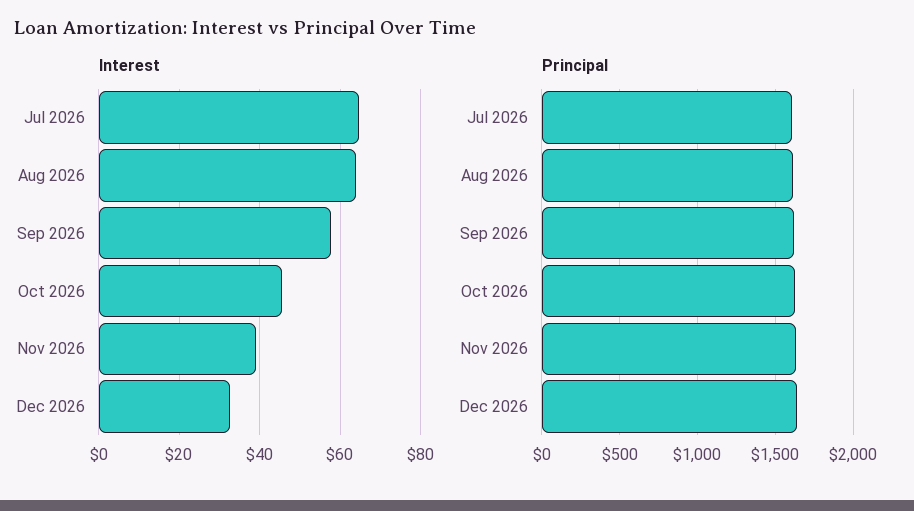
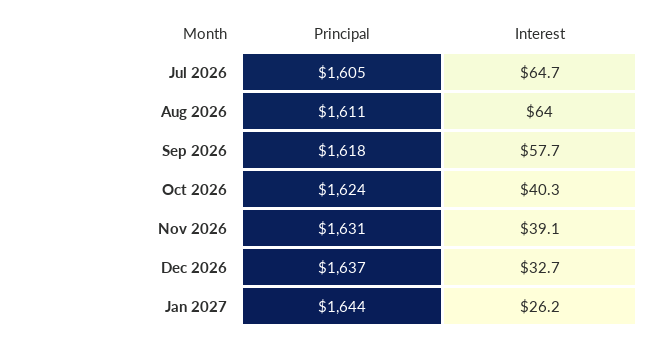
Interest, Oct 2026: 46 -> 40.3
Principal, Jan 2027: none -> 1644
Interest, Jan 2027: none -> 26.2

